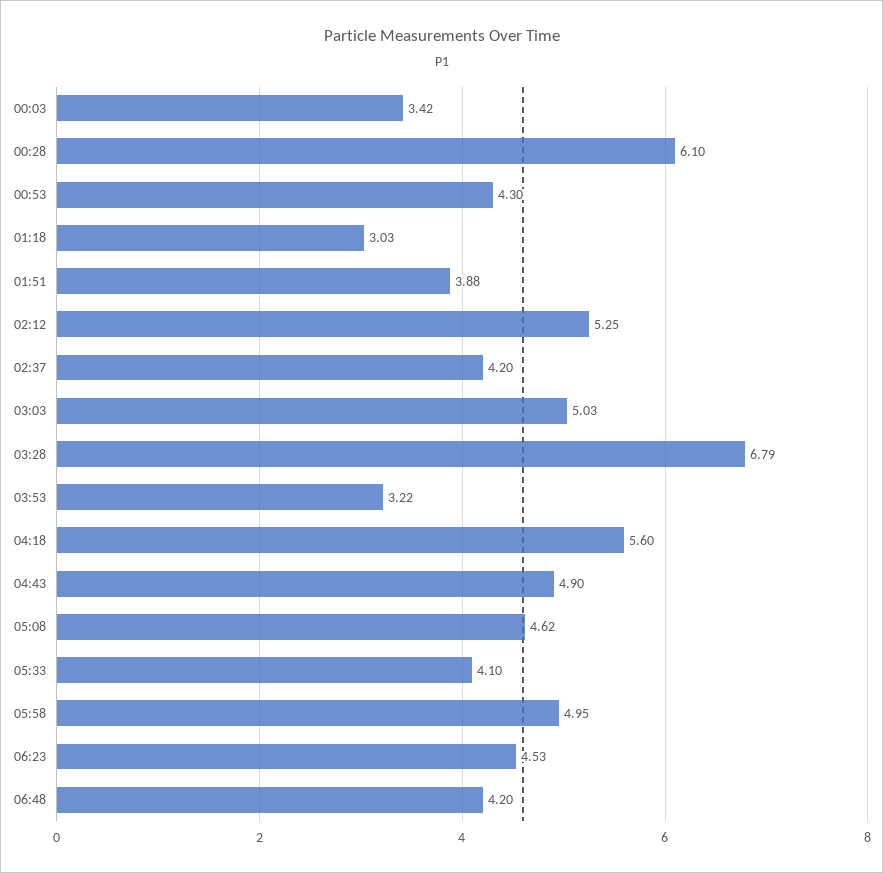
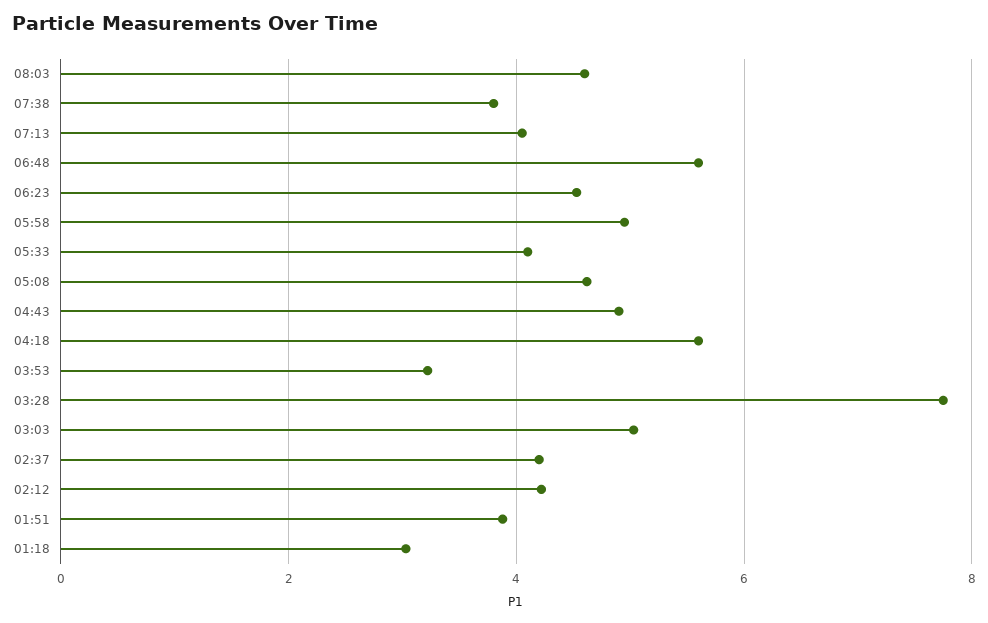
00:03: 3.42 -> none
00:28: 6.1 -> none
00:53: 4.3 -> none
02:12: 5.25 -> 4.2
03:28: 6.79 -> 7.8
06:48: 4.2 -> 5.6
08:03: none -> 4.6
07:38: none -> 3.8
07:13: none -> 4

